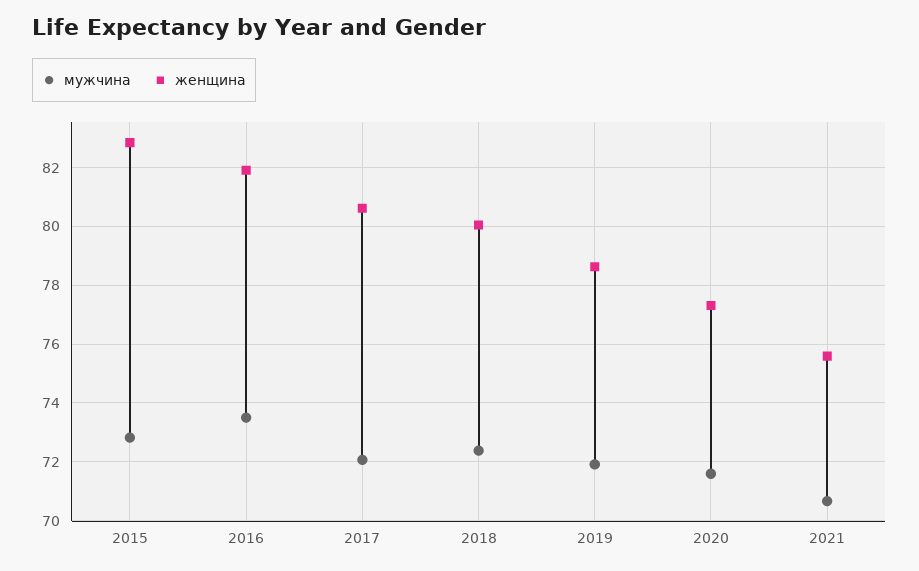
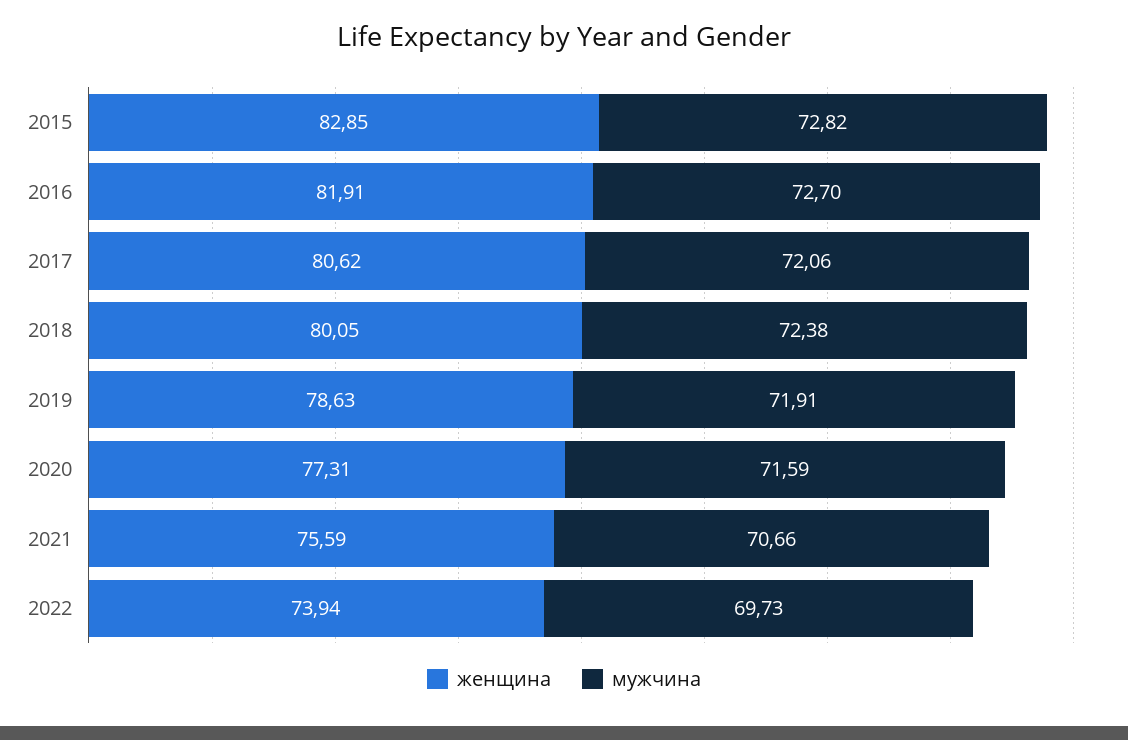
мужчина, 2016: 73.5 -> 72.7
женщина, 2022: none -> 73.94
мужчина, 2022: none -> 69.73

